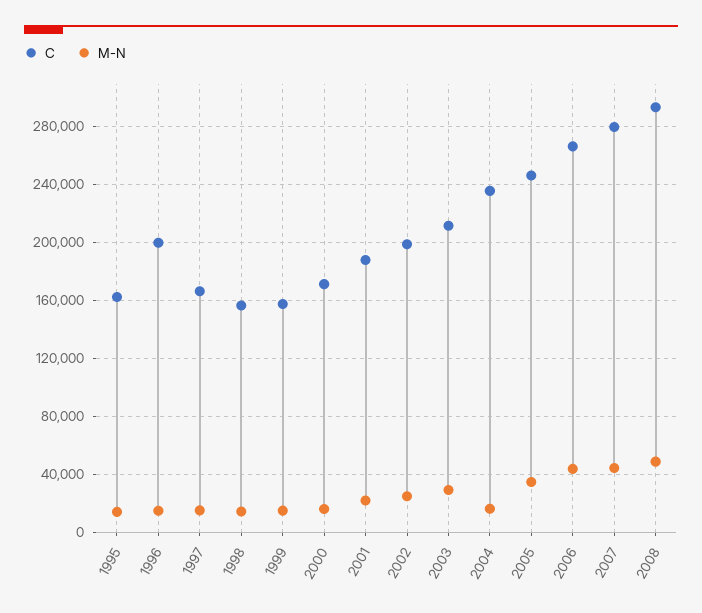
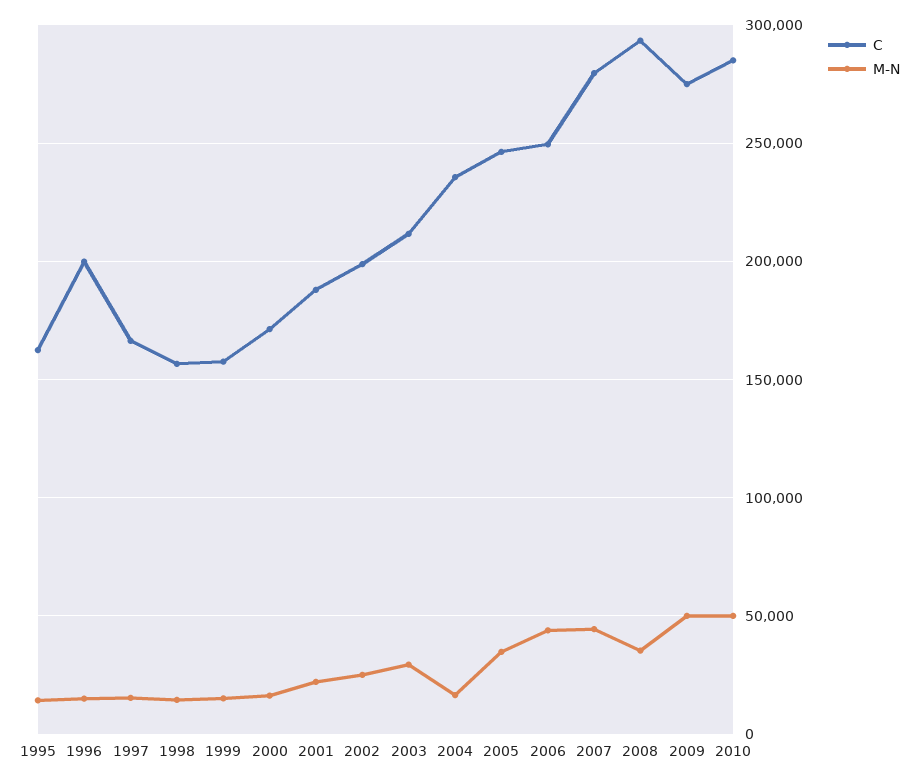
C, 2006: 265000 -> 250000
M-N, 2008: 50000 -> 35000
C, 2009: none -> 275000
M-N, 2009: none -> 50000
C, 2010: none -> 285000
M-N, 2010: none -> 50000

